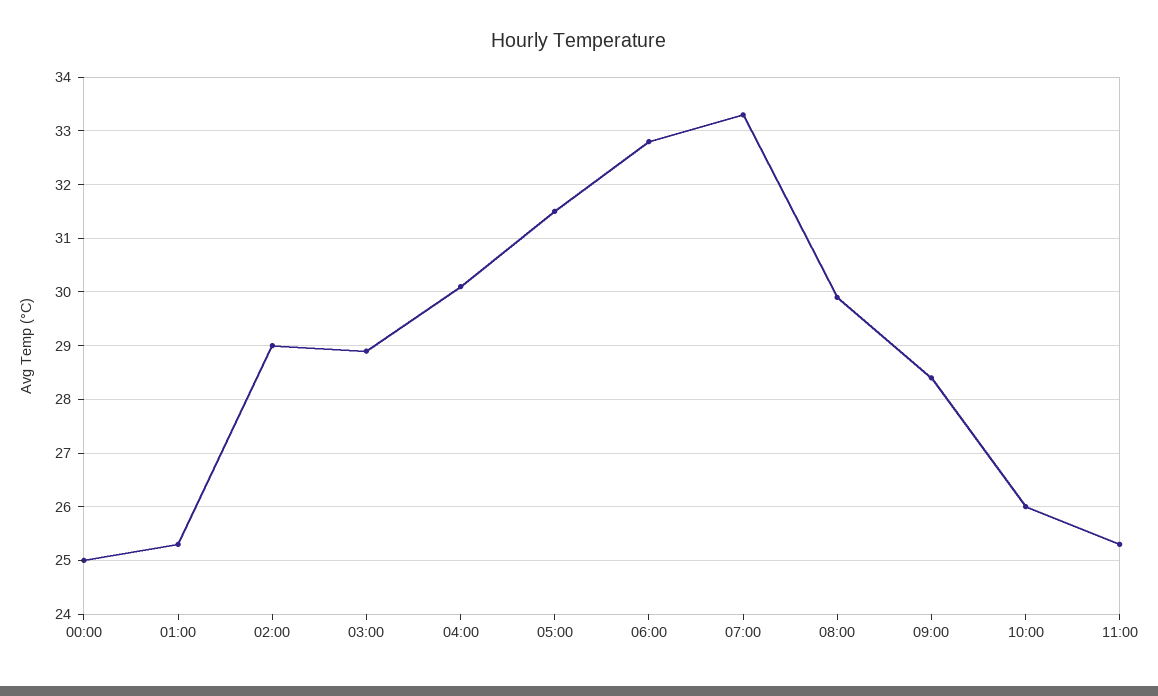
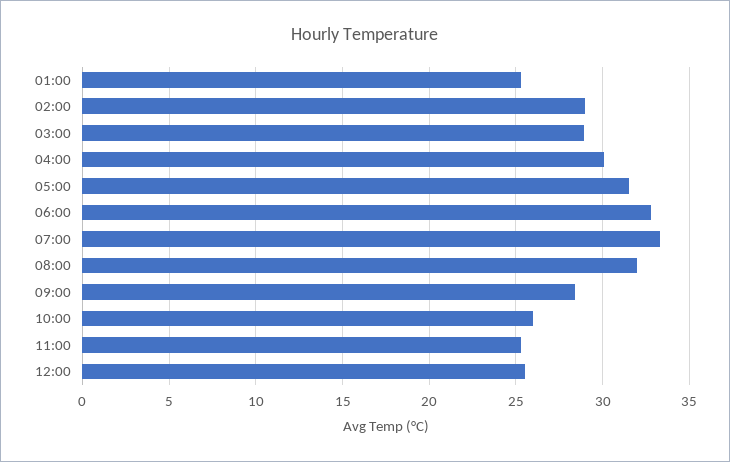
00:00: 25 -> none
08:00: 30 -> 32
12:00: none -> 25.5

